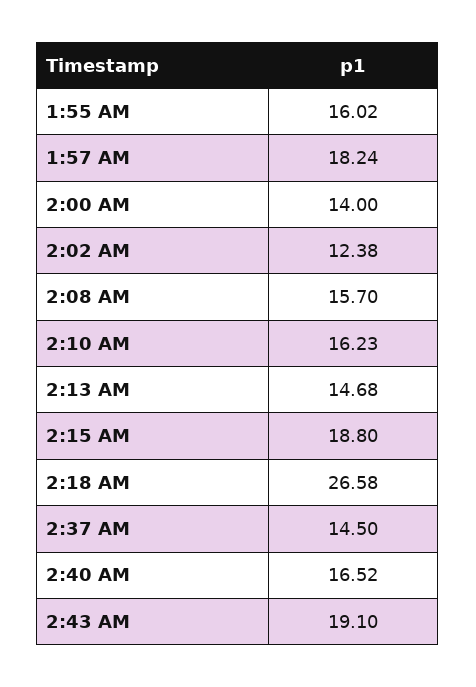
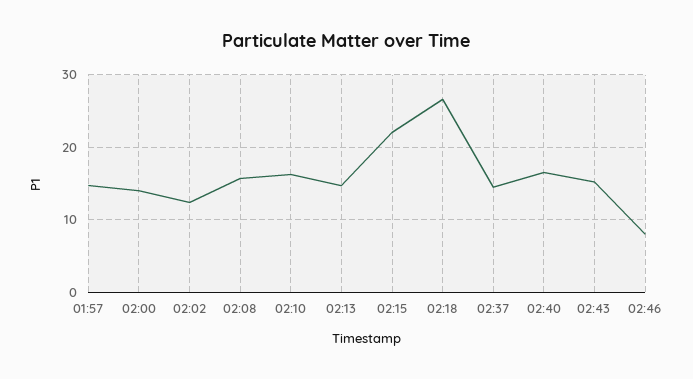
1:55 AM: 16.02 -> none
1:57 AM: 18.24 -> 15
2:15 AM: 18.8 -> 22
2:43 AM: 19.1 -> 15
02:46: none -> 8

